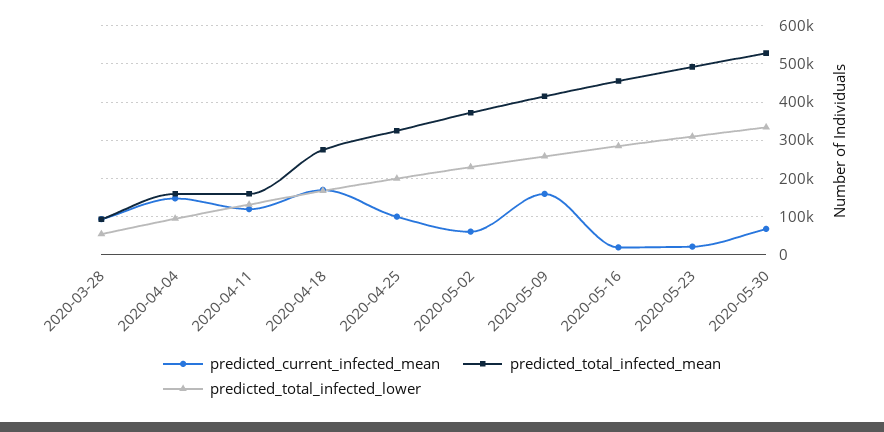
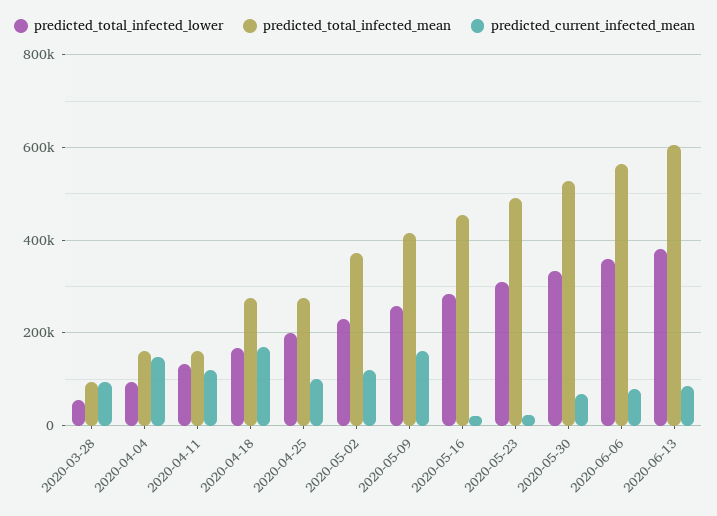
predicted_total_infected_mean, 2020-04-25: 320000 -> 280000
predicted_current_infected_mean, 2020-05-02: 60000 -> 120000
predicted_total_infected_lower, 2020-06-06: none -> 360000
predicted_total_infected_mean, 2020-06-06: none -> 560000
predicted_current_infected_mean, 2020-06-06: none -> 80000
predicted_total_infected_lower, 2020-06-13: none -> 380000
predicted_total_infected_mean, 2020-06-13: none -> 600000
predicted_current_infected_mean, 2020-06-13: none -> 80000

